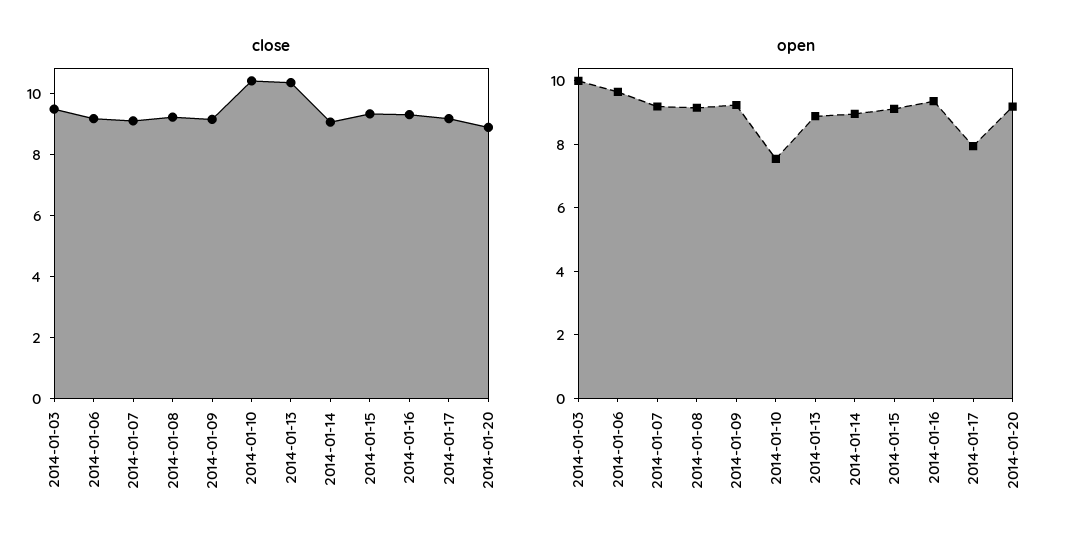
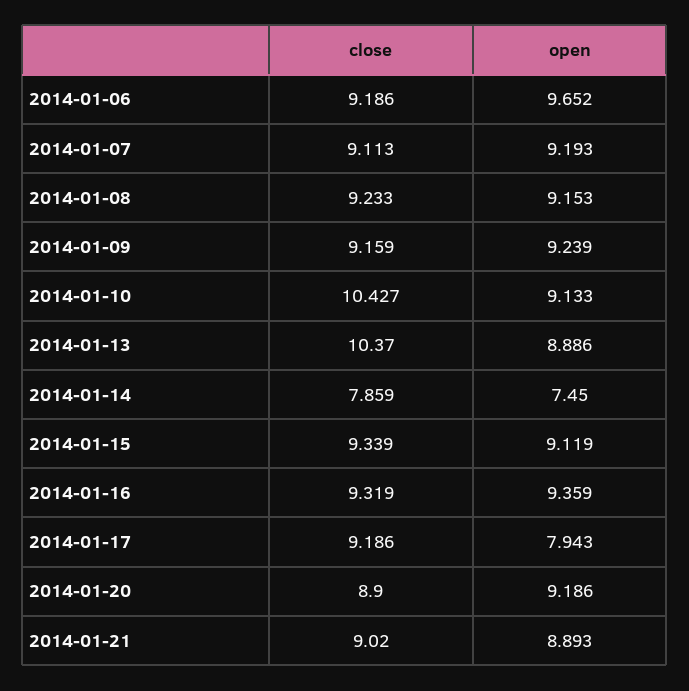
close, 2014-01-03: 9.5 -> none
close, 2014-01-14: 9 -> 7.859
open, 2014-01-03: 10 -> none
open, 2014-01-10: 7.5 -> 9.133
open, 2014-01-14: 9 -> 7.45
close, 2014-01-21: none -> 9.02
open, 2014-01-21: none -> 8.893

